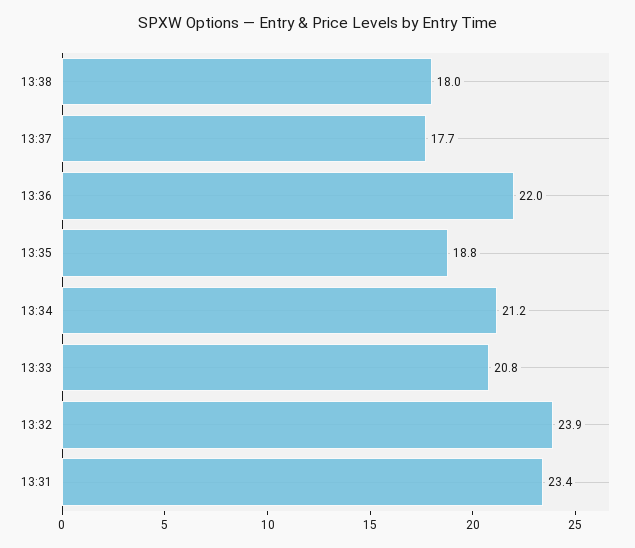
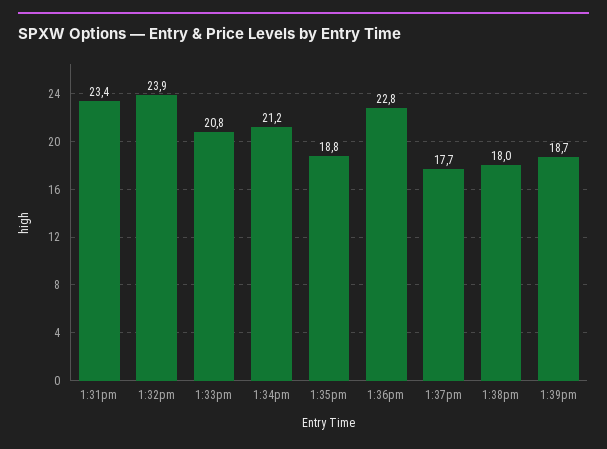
13:36: 22 -> 22.8
1:39pm: none -> 18.7

